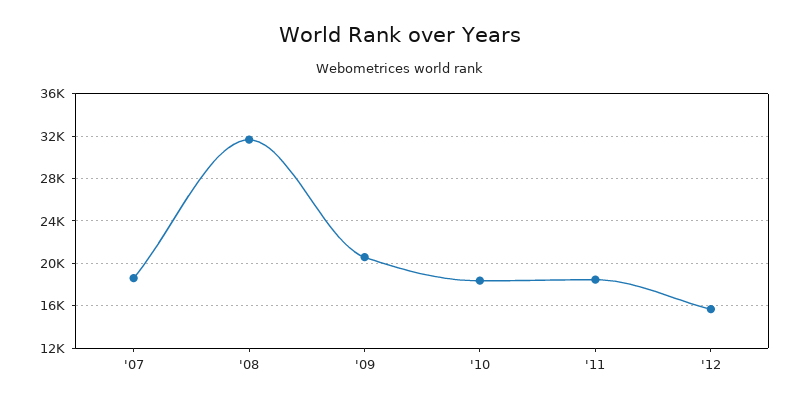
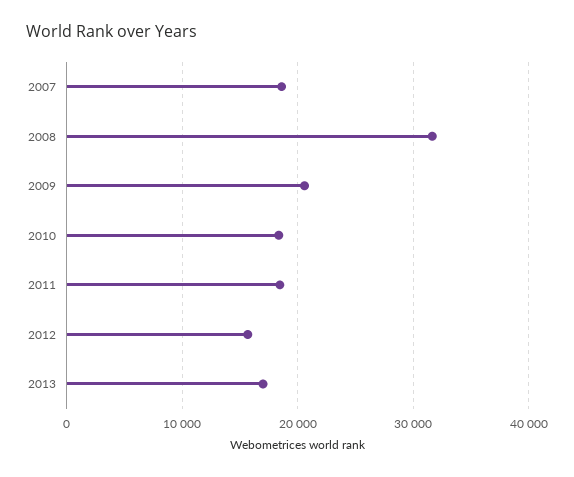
2013: none -> 17000

